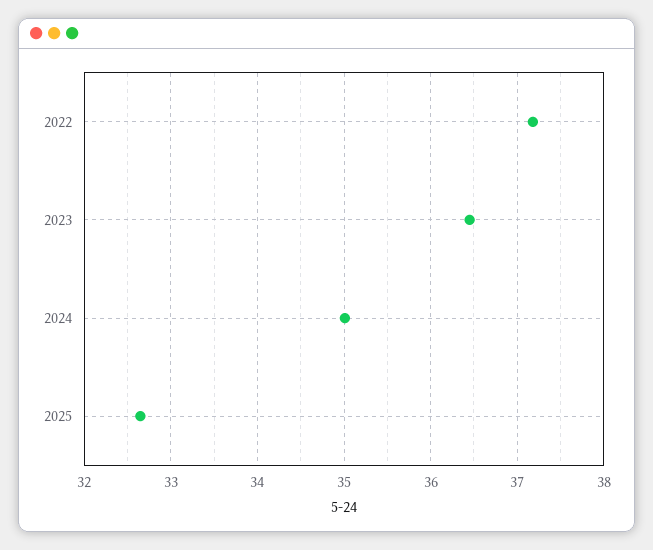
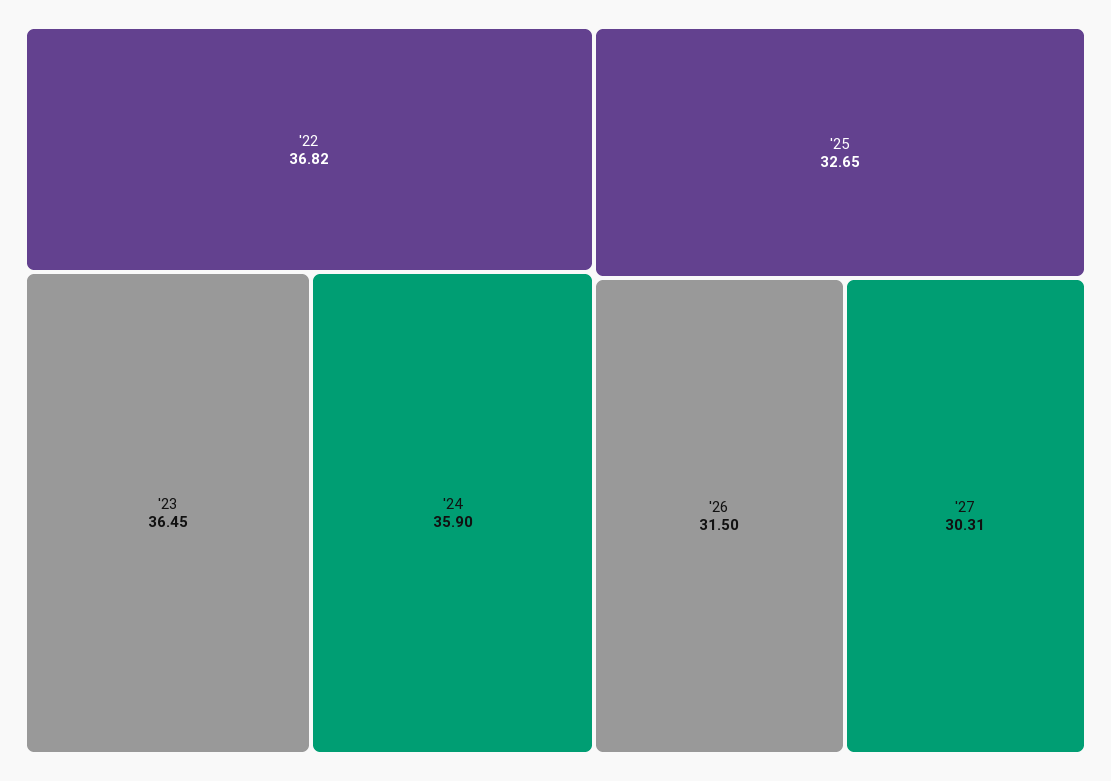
2022: 37.2 -> 36.82
2024: 35 -> 35.9
'26: none -> 31.5
'27: none -> 30.31

